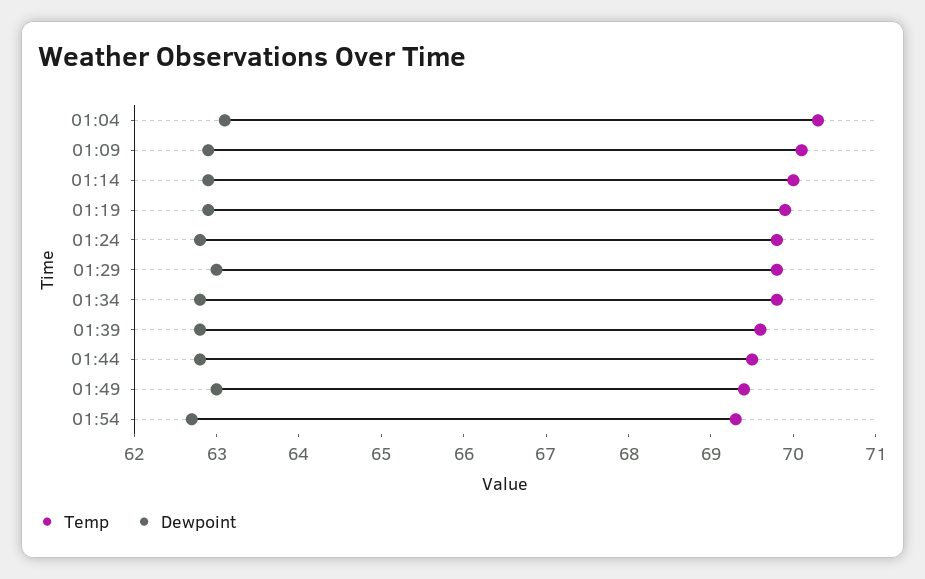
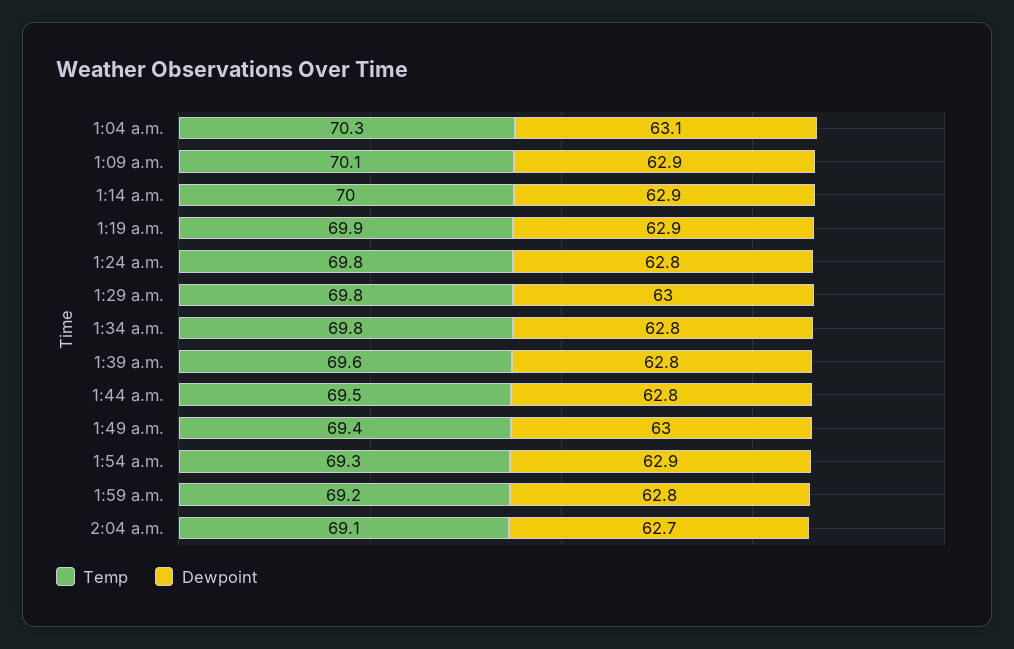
Dewpoint, 01:54: 62.7 -> 62.9
Temp, 1:59 a.m.: none -> 69.2
Dewpoint, 1:59 a.m.: none -> 62.8
Temp, 2:04 a.m.: none -> 69.1
Dewpoint, 2:04 a.m.: none -> 62.7

